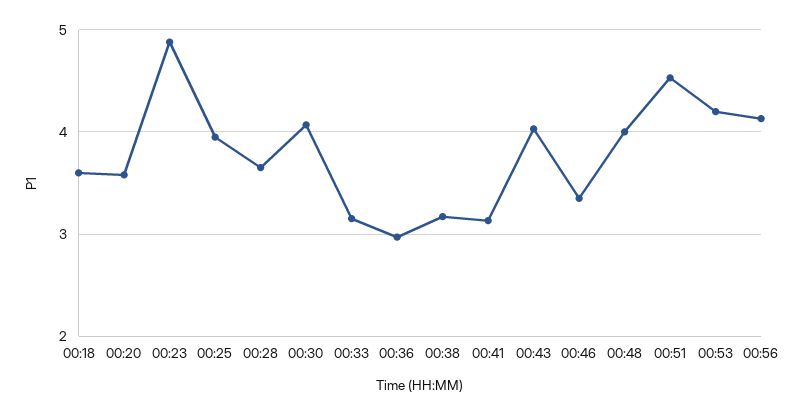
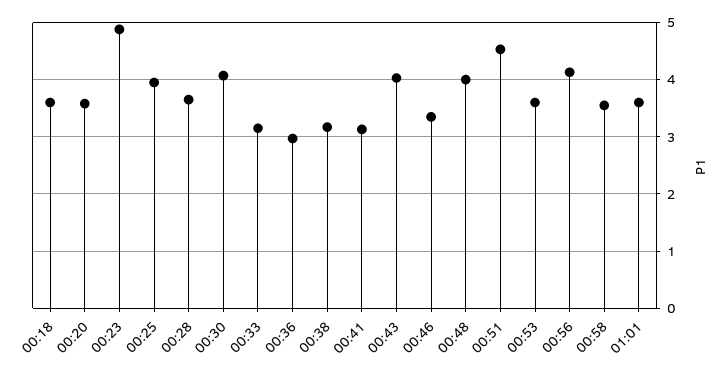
00:53: 4.2 -> 3.6
00:58: none -> 3.6
01:01: none -> 3.6

